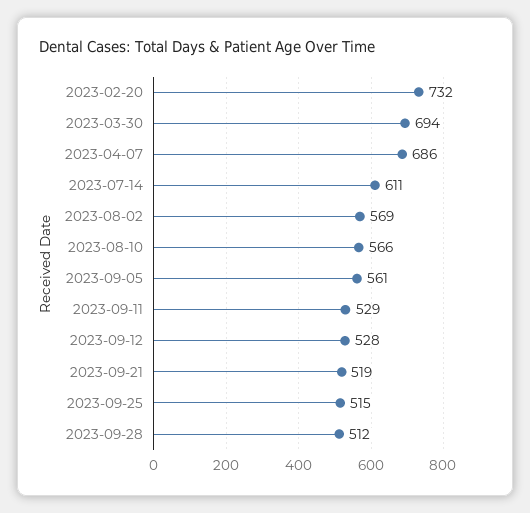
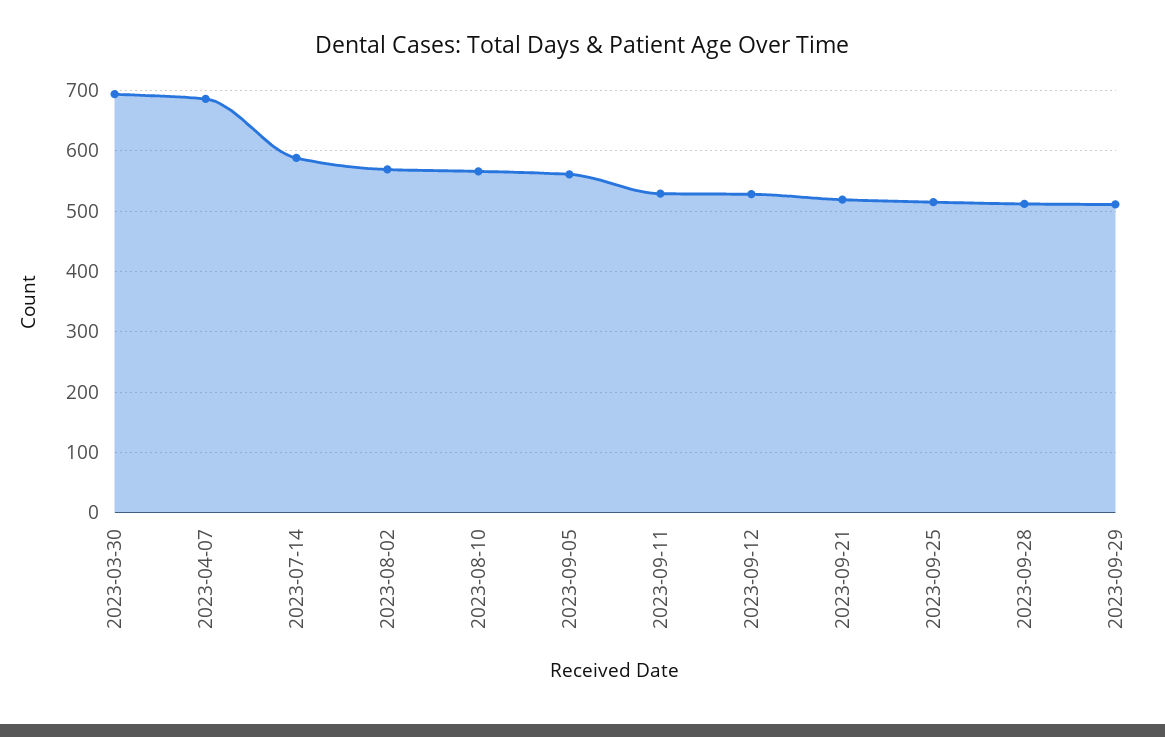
2023-02-20: 732 -> none
2023-07-14: 611 -> 590
2023-09-29: none -> 510

